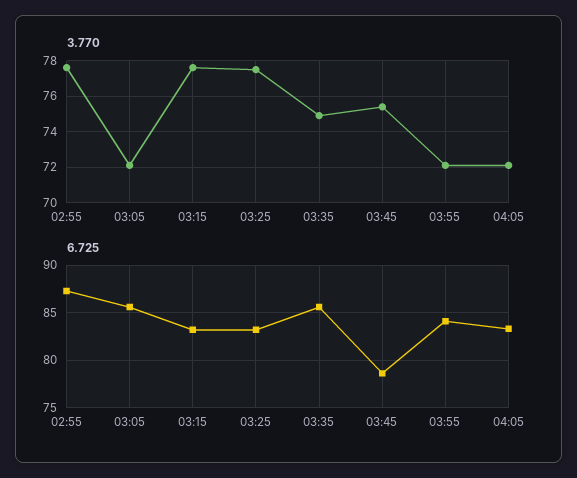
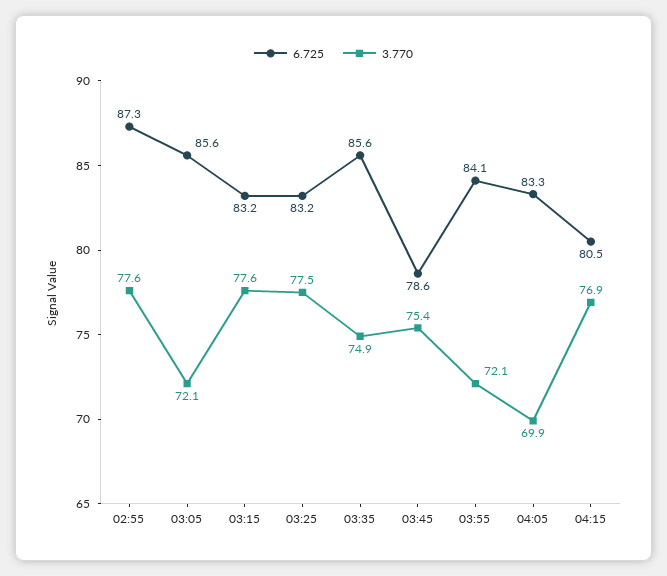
3.770, 04:05: 72 -> 69.9
6.725, 04:15: none -> 80.5
3.770, 04:15: none -> 76.9

